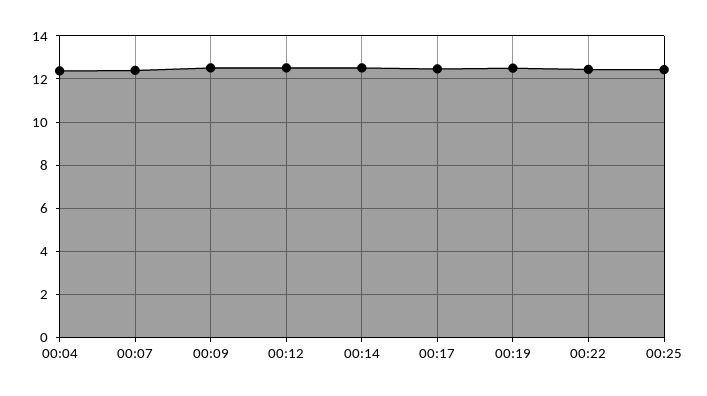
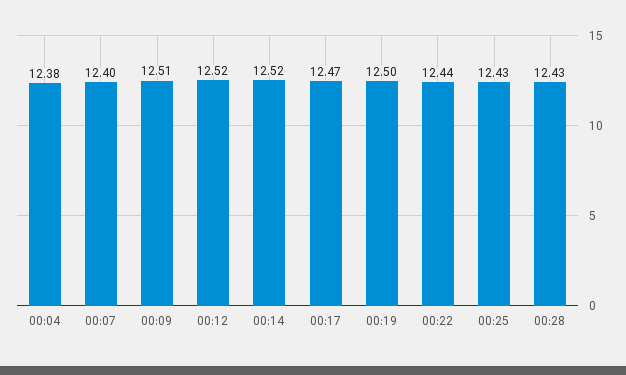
00:28: none -> 12.43

